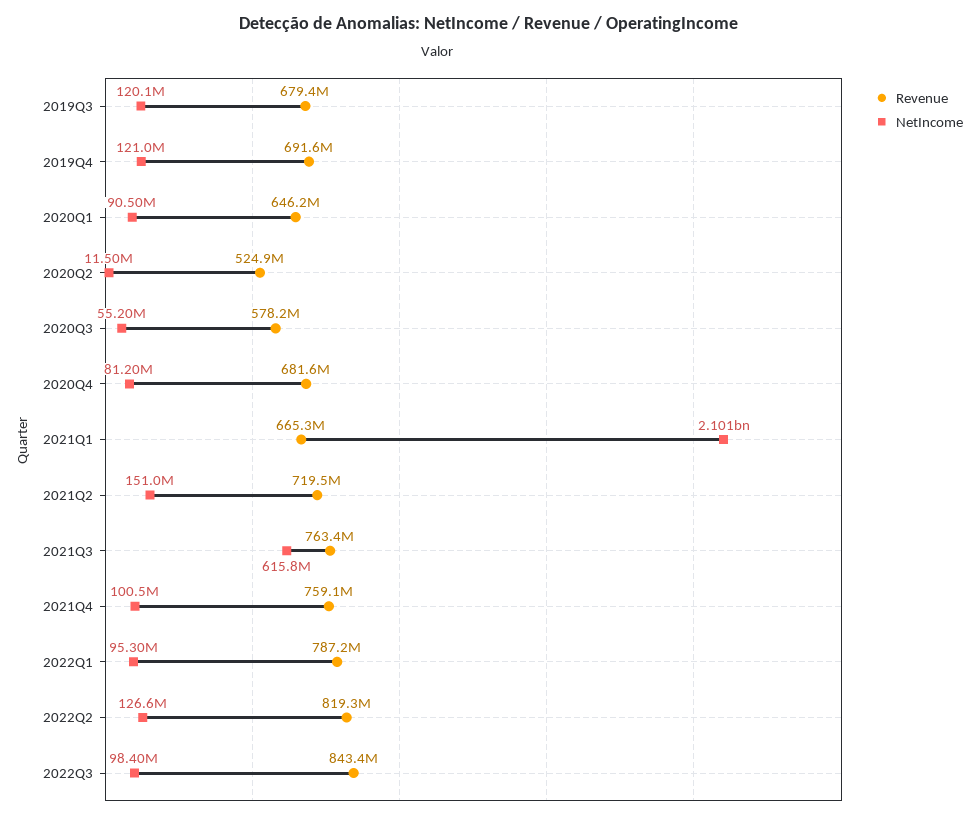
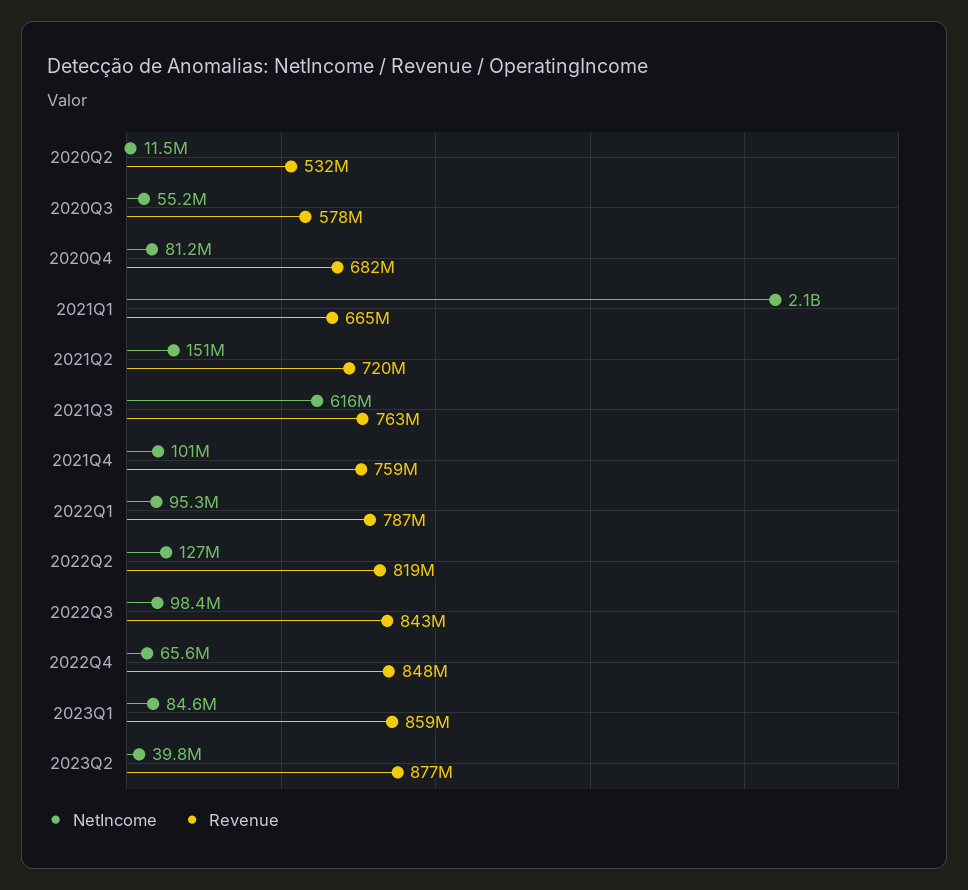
Revenue, 2019Q3: 679400000 -> none
NetIncome, 2019Q3: 120100000 -> none
Revenue, 2019Q4: 691600000 -> none
NetIncome, 2019Q4: 121000000 -> none
Revenue, 2020Q1: 646200000 -> none
NetIncome, 2020Q1: 90500000 -> none
Revenue, 2020Q2: 524900000 -> 532000000
NetIncome, 2022Q4: none -> 65600000
Revenue, 2022Q4: none -> 848000000
NetIncome, 2023Q1: none -> 84600000
Revenue, 2023Q1: none -> 859000000
NetIncome, 2023Q2: none -> 39800000
Revenue, 2023Q2: none -> 877000000

